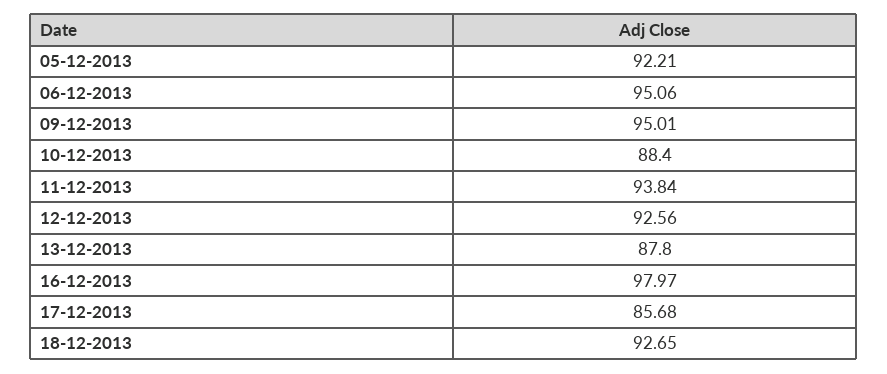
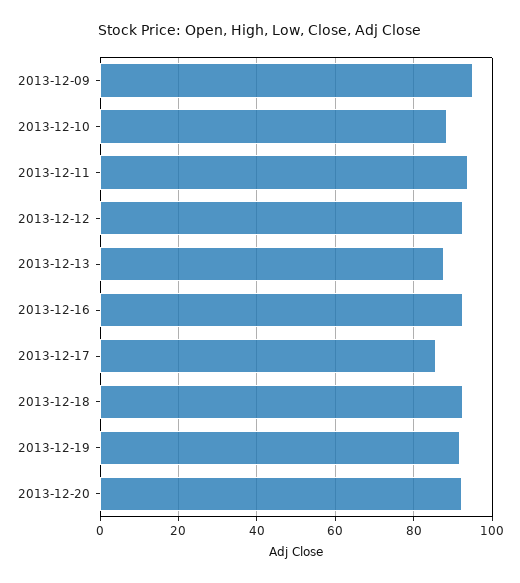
05-12-2013: 92.21 -> none
06-12-2013: 95.06 -> none
16-12-2013: 97.97 -> 92
2013-12-19: none -> 92
2013-12-20: none -> 92

